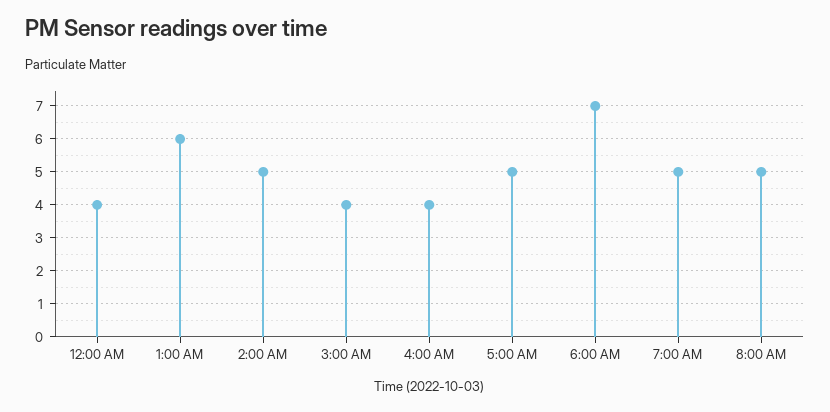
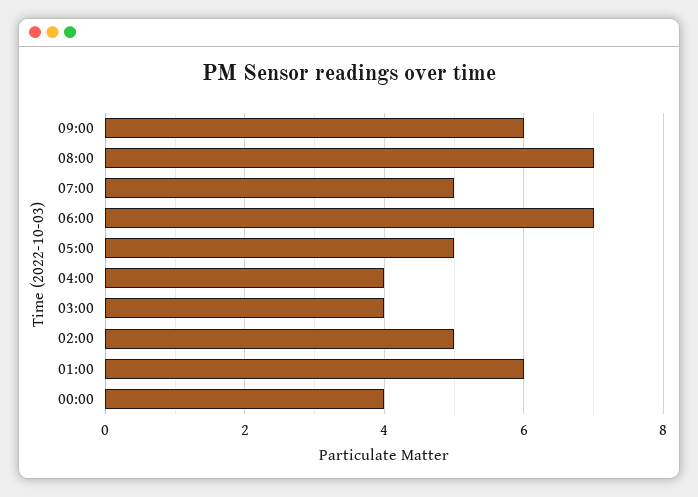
8:00 AM: 5 -> 7
09:00: none -> 6

